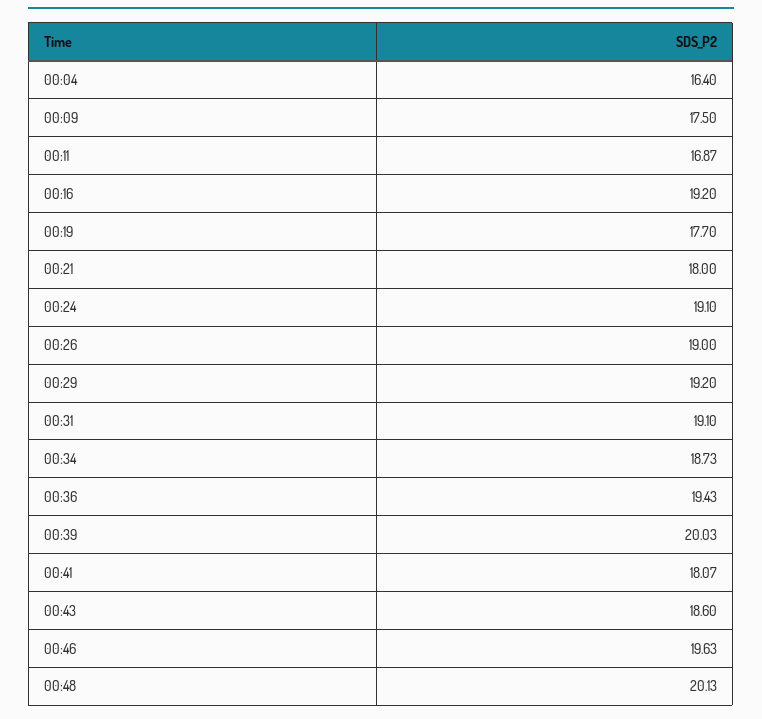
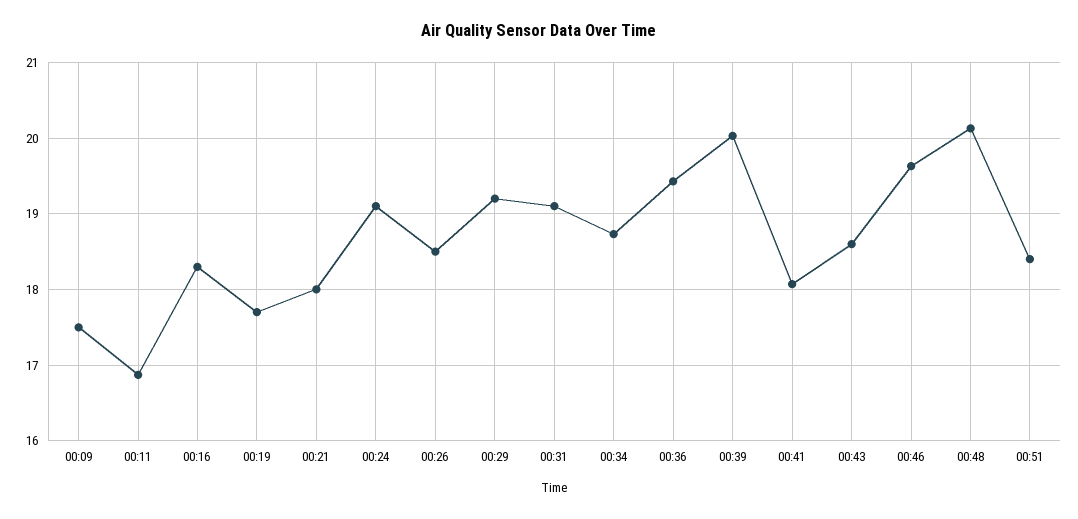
00:04: 16.4 -> none
00:16: 19.2 -> 18.3
00:26: 19 -> 18.5
00:51: none -> 18.4

